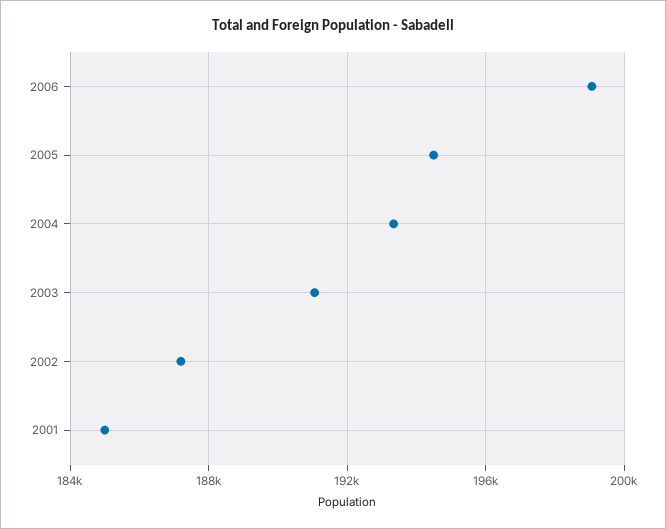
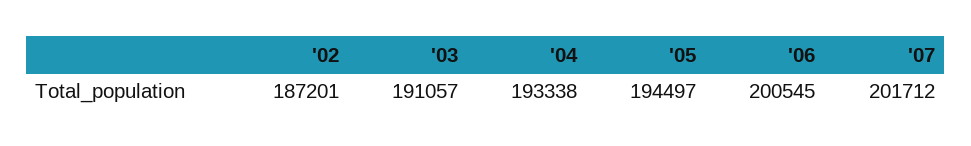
2006: 199000 -> 200545
2001: 185000 -> none
'07: none -> 201712

